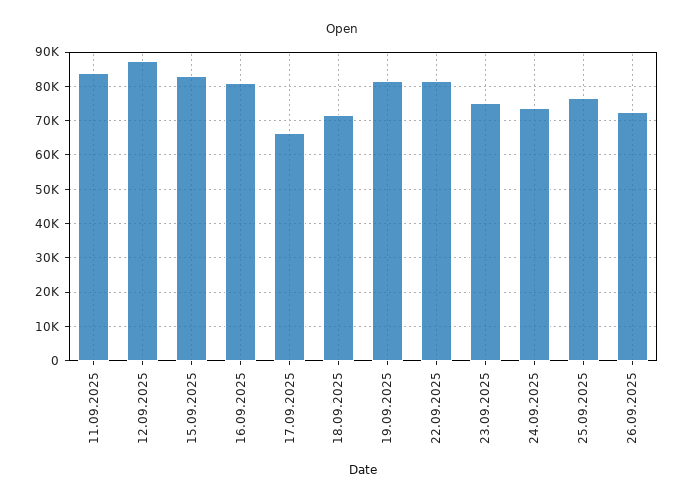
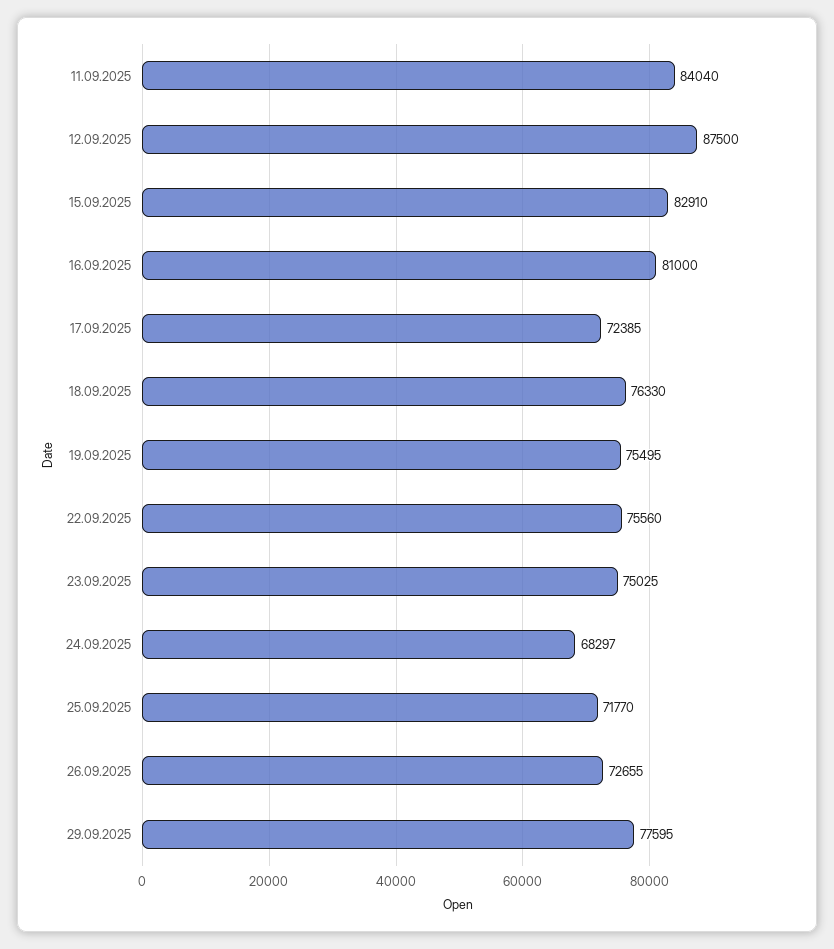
17.09.2025: 66000 -> 72385
18.09.2025: 72000 -> 76330
19.09.2025: 82000 -> 75495
22.09.2025: 82000 -> 75560
24.09.2025: 74000 -> 68297
25.09.2025: 76000 -> 71770
29.09.2025: none -> 77595

